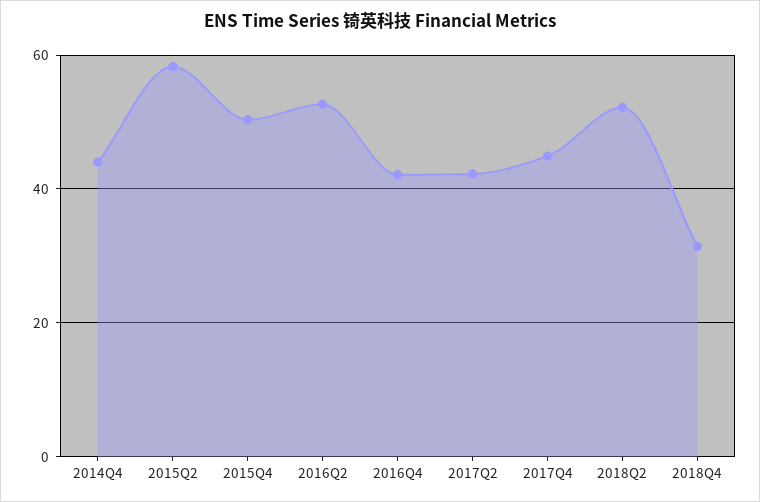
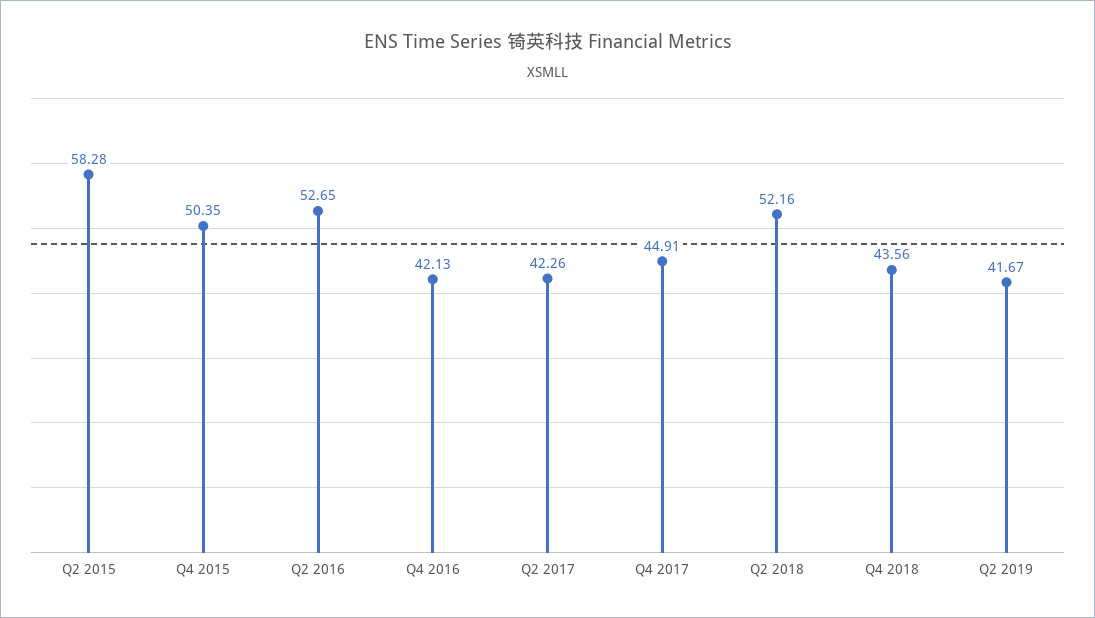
2014Q4: 44 -> none
2018Q4: 32 -> 43.56
Q2 2019: none -> 41.67

